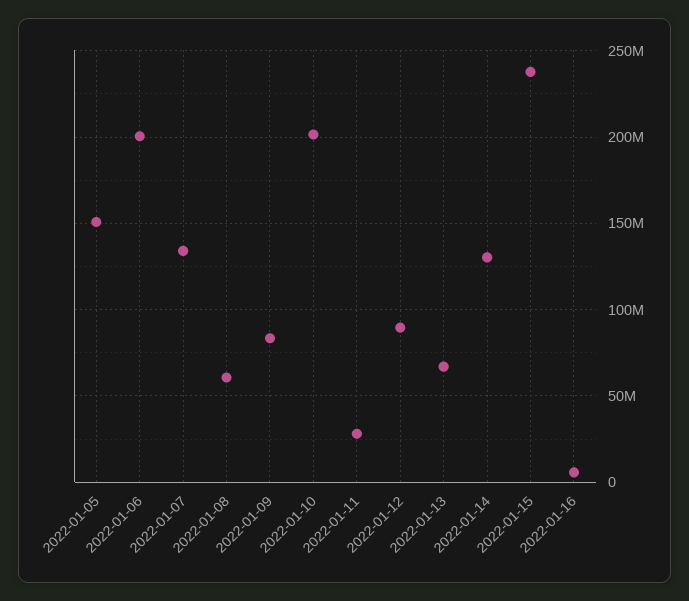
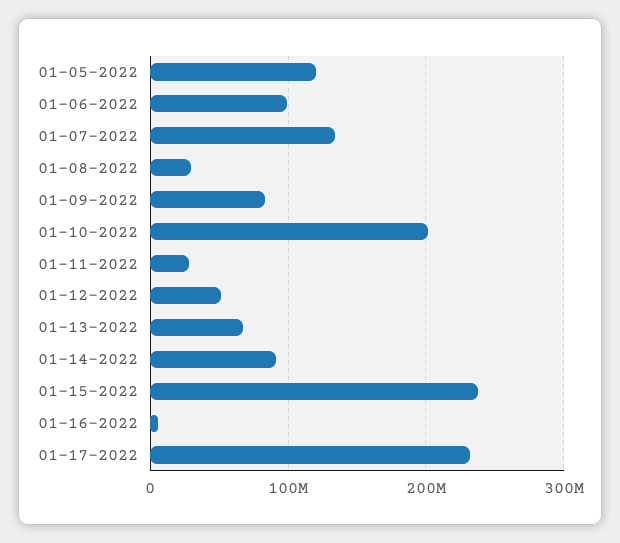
2022-01-05: 150000000 -> 120000000
2022-01-06: 200000000 -> 100000000
2022-01-08: 60000000 -> 30000000
2022-01-12: 90000000 -> 50000000
2022-01-14: 130000000 -> 90000000
01-17-2022: none -> 230000000

